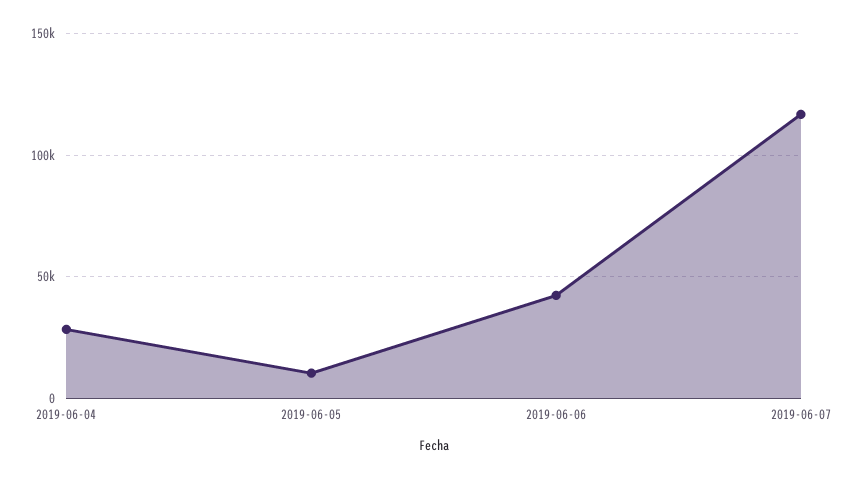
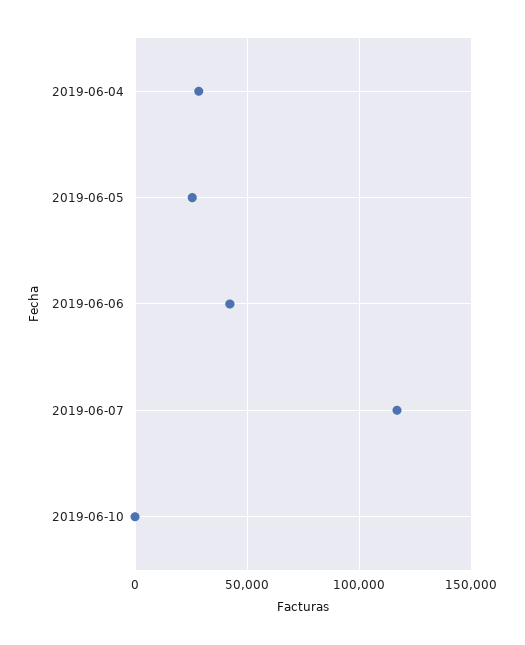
2019-06-05: 10000 -> 25000
2019-06-10: none -> 0

